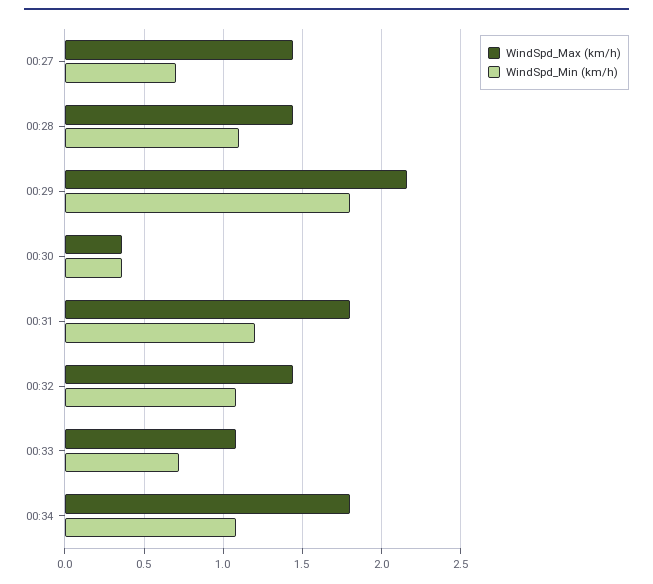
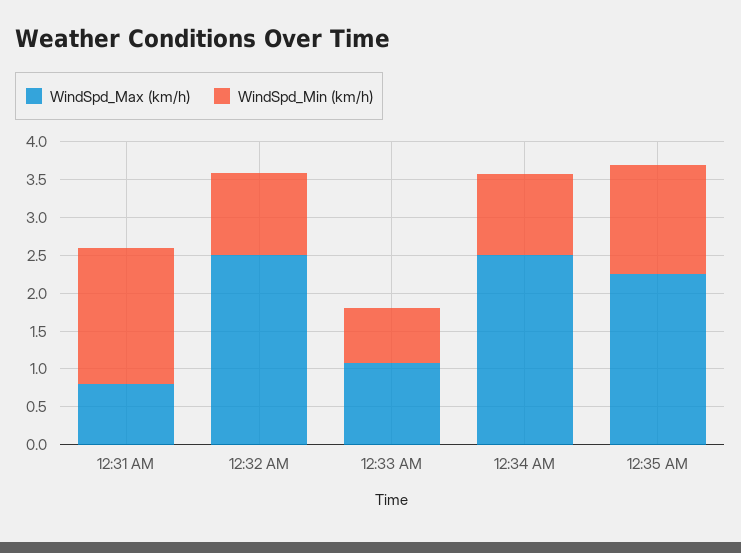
WindSpd_Max (km/h), 00:27: 1.45 -> none
WindSpd_Min (km/h), 00:27: 0.7 -> none
WindSpd_Max (km/h), 00:28: 1.45 -> none
WindSpd_Min (km/h), 00:28: 1.1 -> none
WindSpd_Max (km/h), 00:29: 2.15 -> none
WindSpd_Min (km/h), 00:29: 1.8 -> none
WindSpd_Max (km/h), 00:30: 0.35 -> none
WindSpd_Min (km/h), 00:30: 0.35 -> none
WindSpd_Max (km/h), 00:31: 1.8 -> 0.75
WindSpd_Min (km/h), 00:31: 1.2 -> 1.75
WindSpd_Max (km/h), 00:32: 1.45 -> 2.5
WindSpd_Max (km/h), 00:34: 1.8 -> 2.5
WindSpd_Max (km/h), 12:35 AM: none -> 2.25
WindSpd_Min (km/h), 12:35 AM: none -> 1.5

